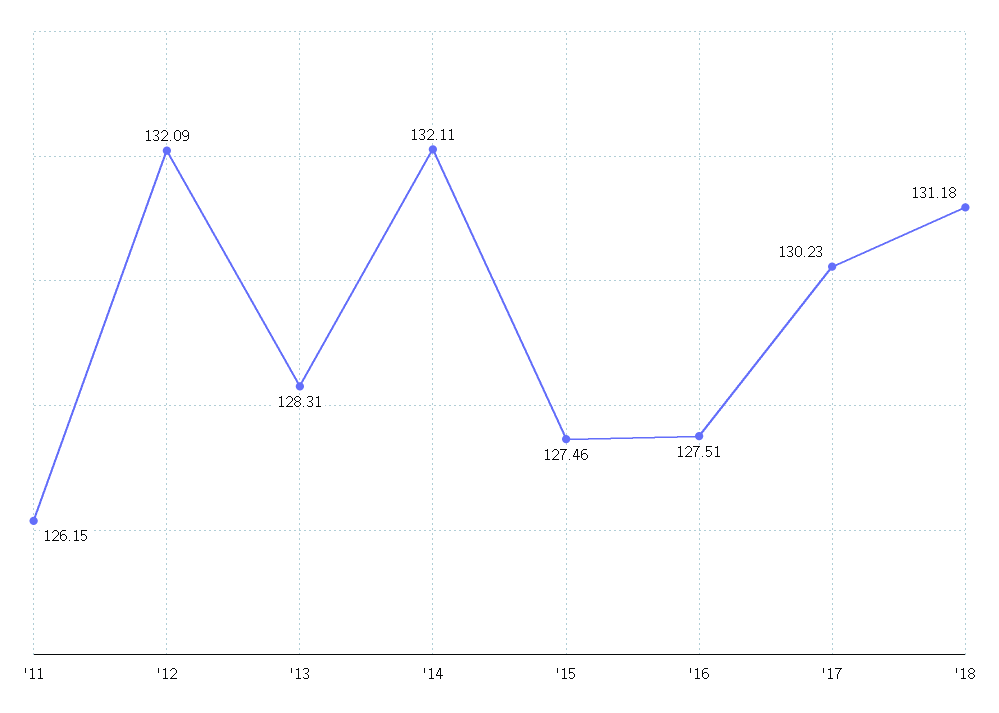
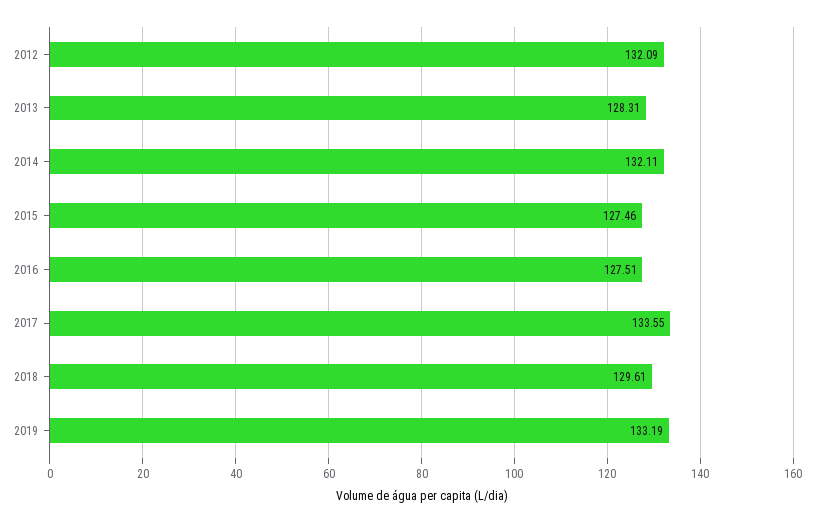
'11: 126.15 -> none
'17: 130.23 -> 133.55
'18: 131.18 -> 129.61
2019: none -> 133.19

